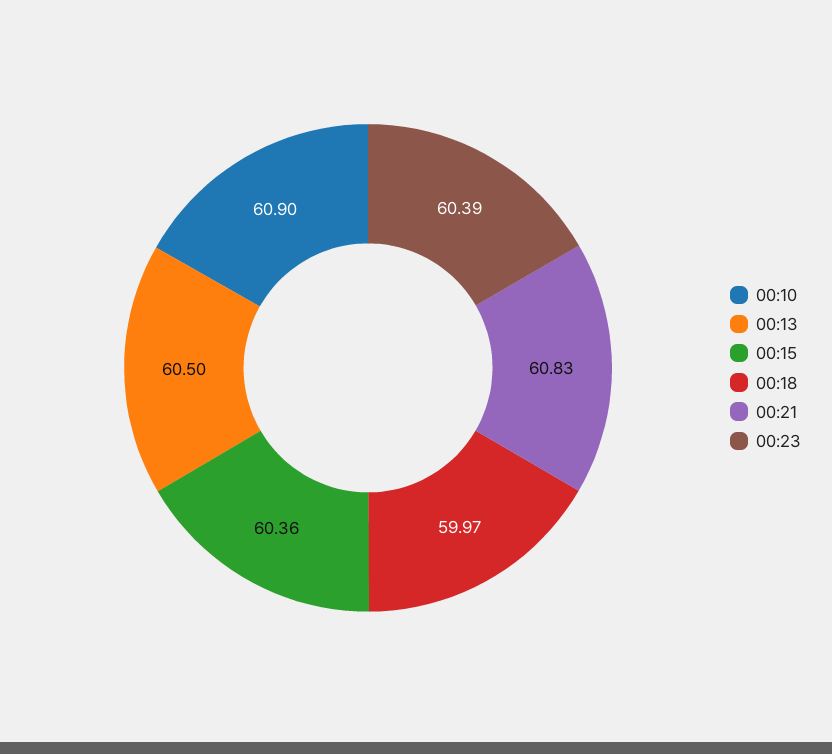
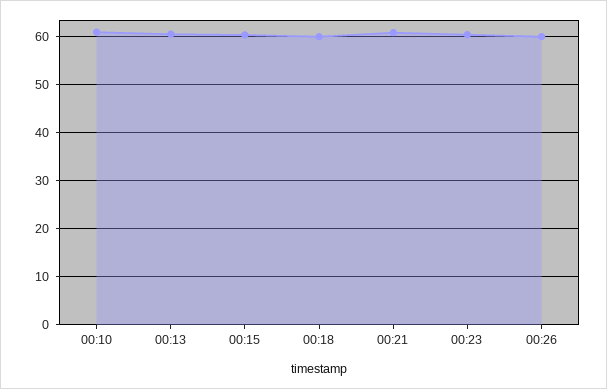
00:26: none -> 60

